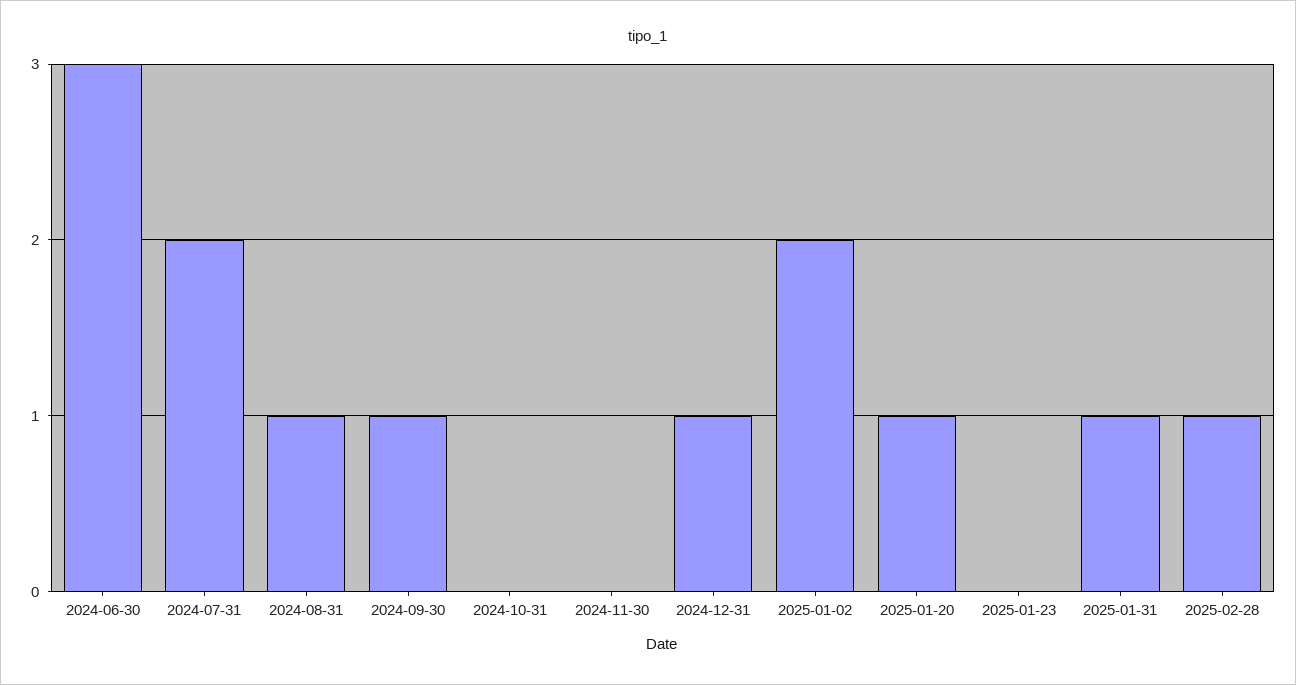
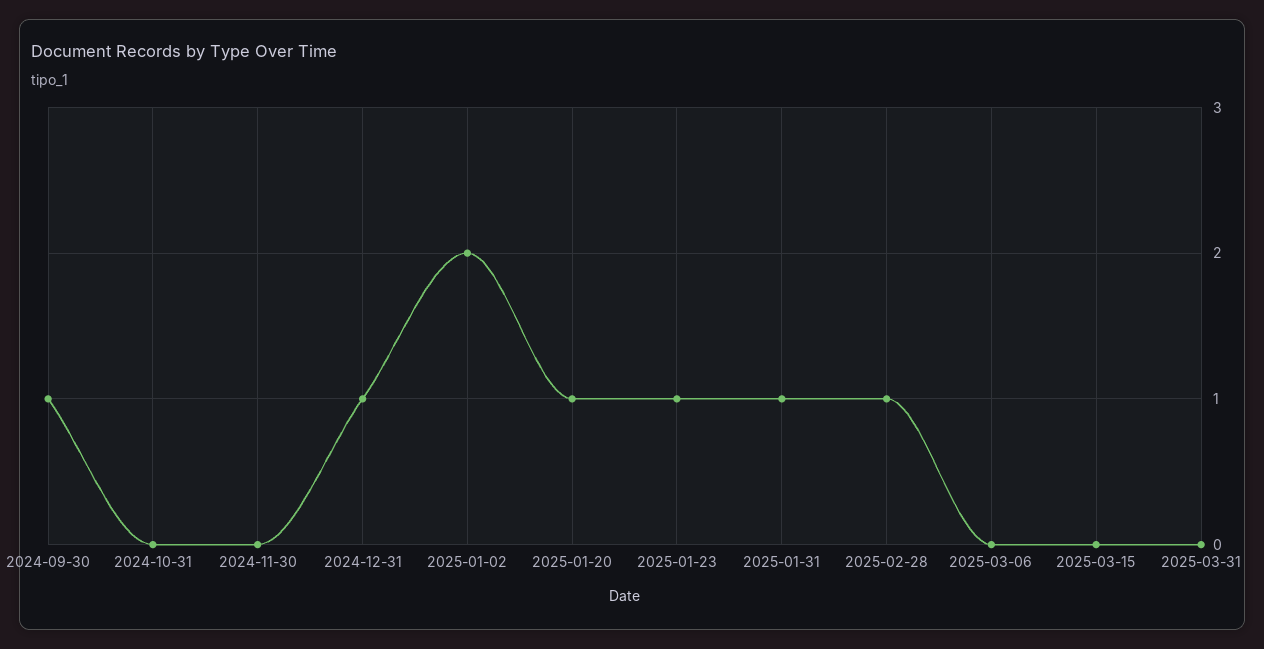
2024-06-30: 3 -> none
2024-07-31: 2 -> none
2024-08-31: 1 -> none
2025-01-23: 0 -> 1
2025-03-06: none -> 0
2025-03-15: none -> 0
2025-03-31: none -> 0

